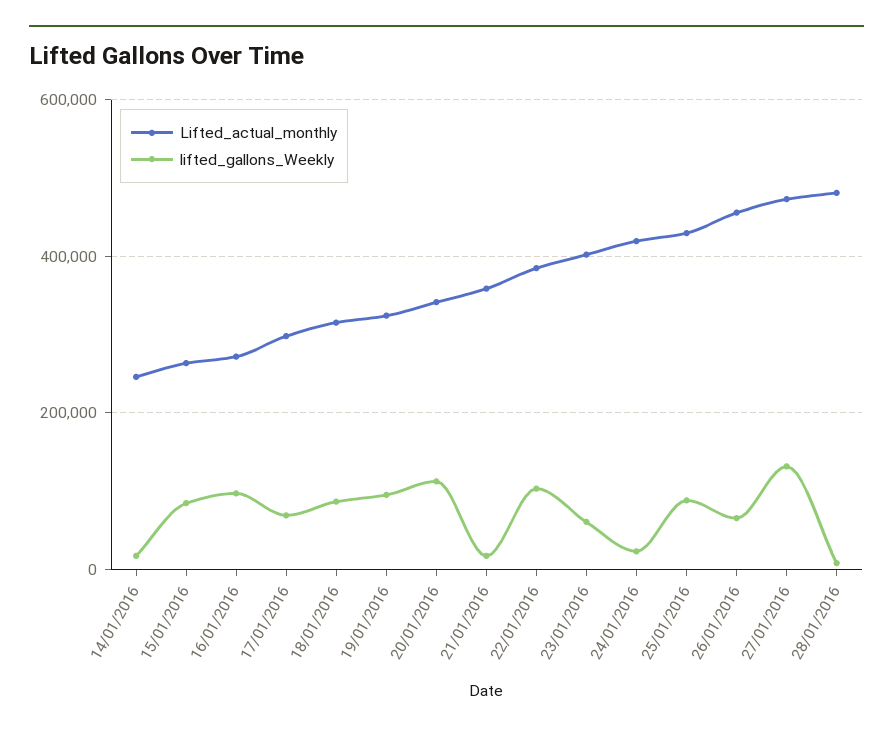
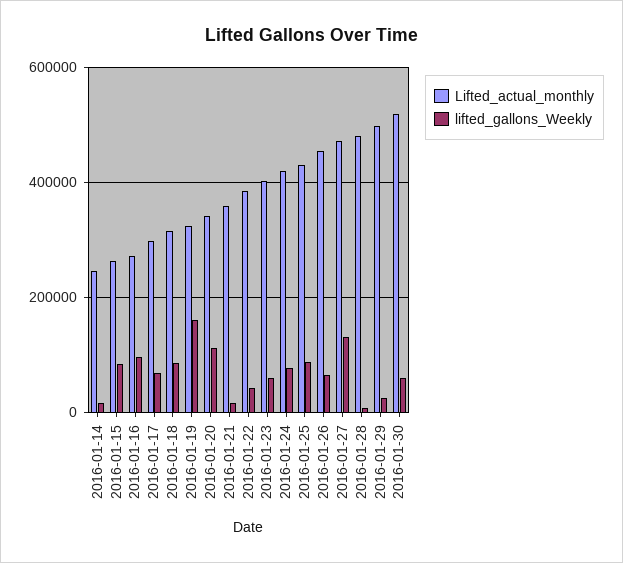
lifted_gallons_Weekly, 19/01/2016: 100000 -> 160000
lifted_gallons_Weekly, 22/01/2016: 100000 -> 40000
lifted_gallons_Weekly, 24/01/2016: 20000 -> 80000
Lifted_actual_monthly, 2016-01-29: none -> 500000
lifted_gallons_Weekly, 2016-01-29: none -> 20000
Lifted_actual_monthly, 2016-01-30: none -> 520000
lifted_gallons_Weekly, 2016-01-30: none -> 60000

